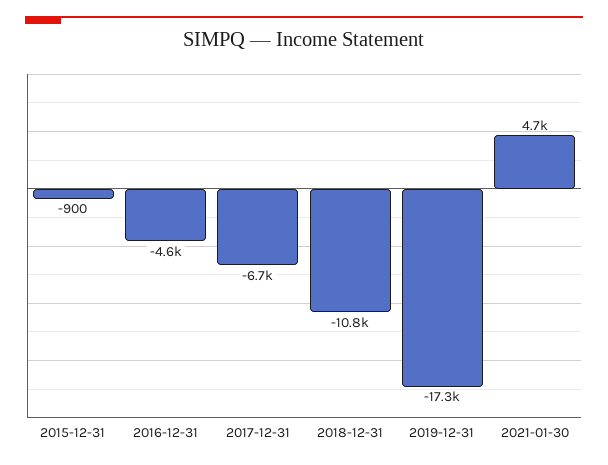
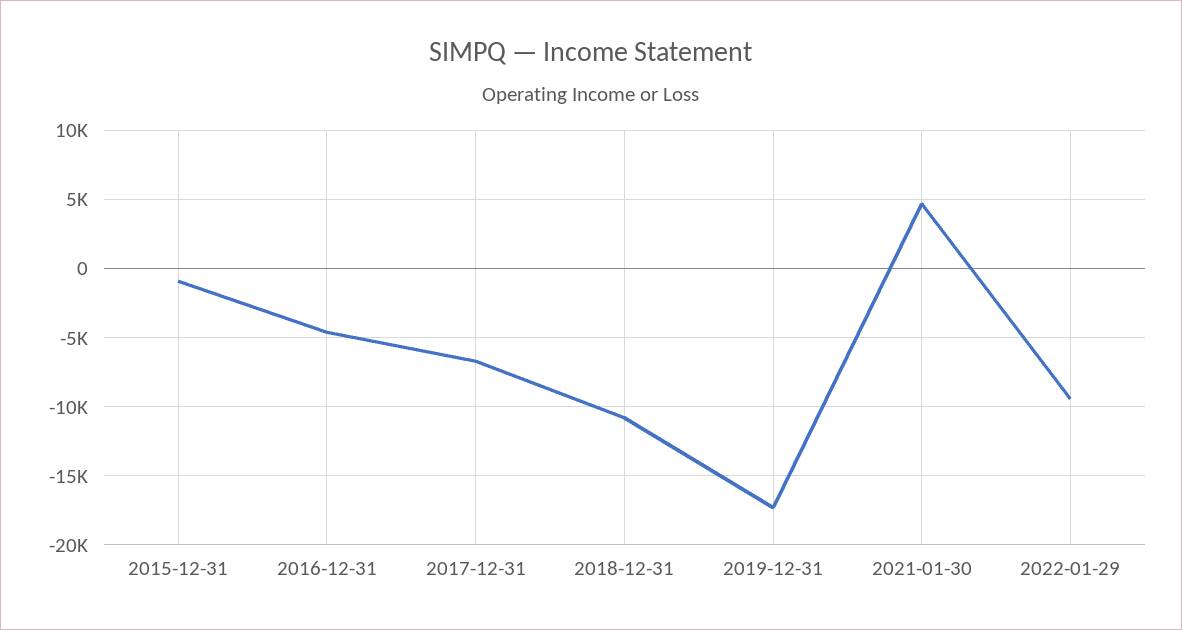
2022-01-29: none -> -9500

